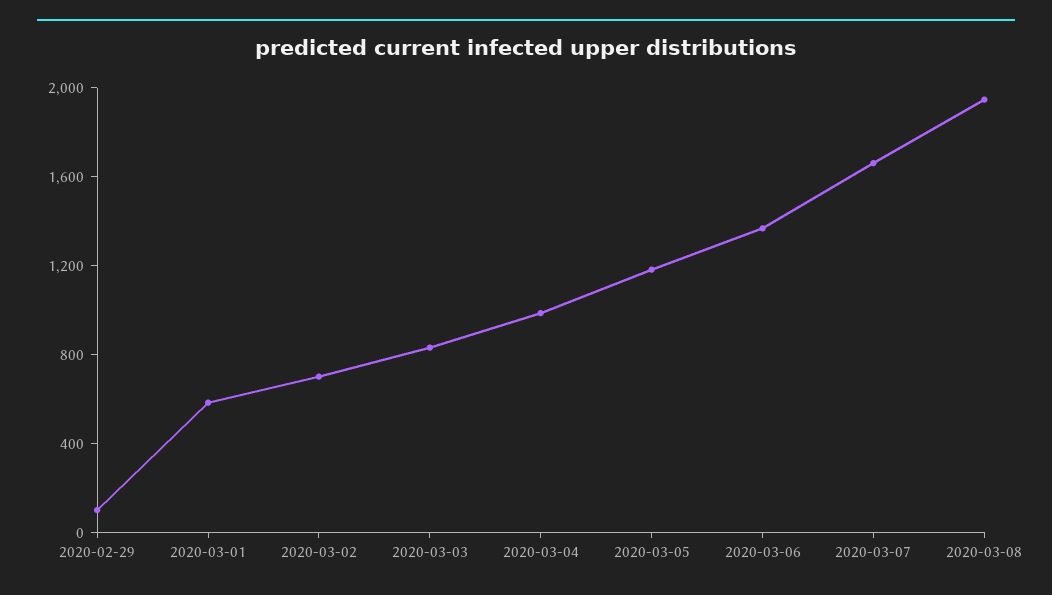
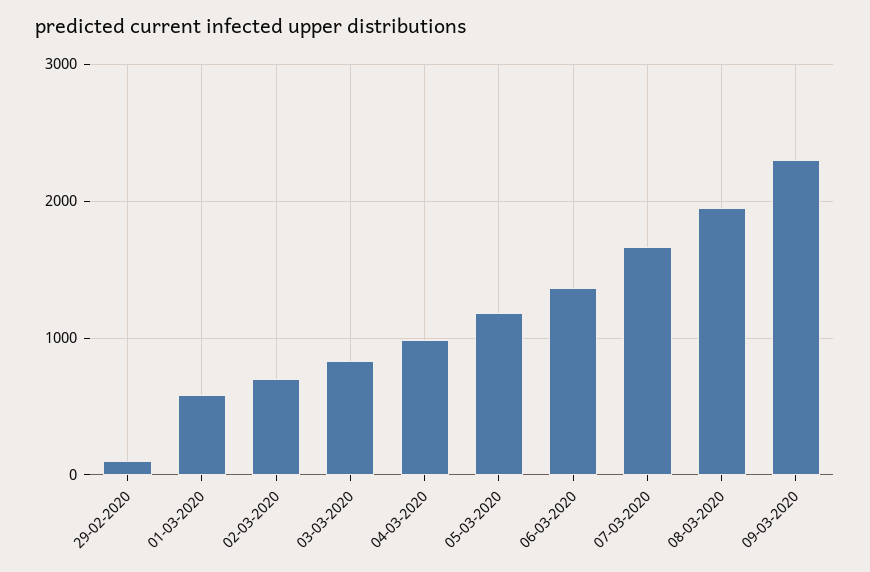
09-03-2020: none -> 2300

